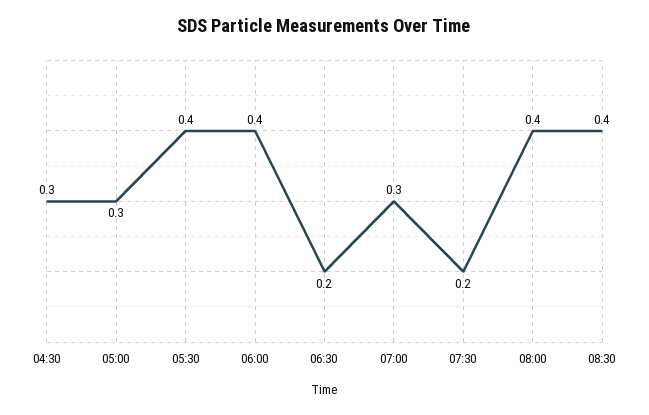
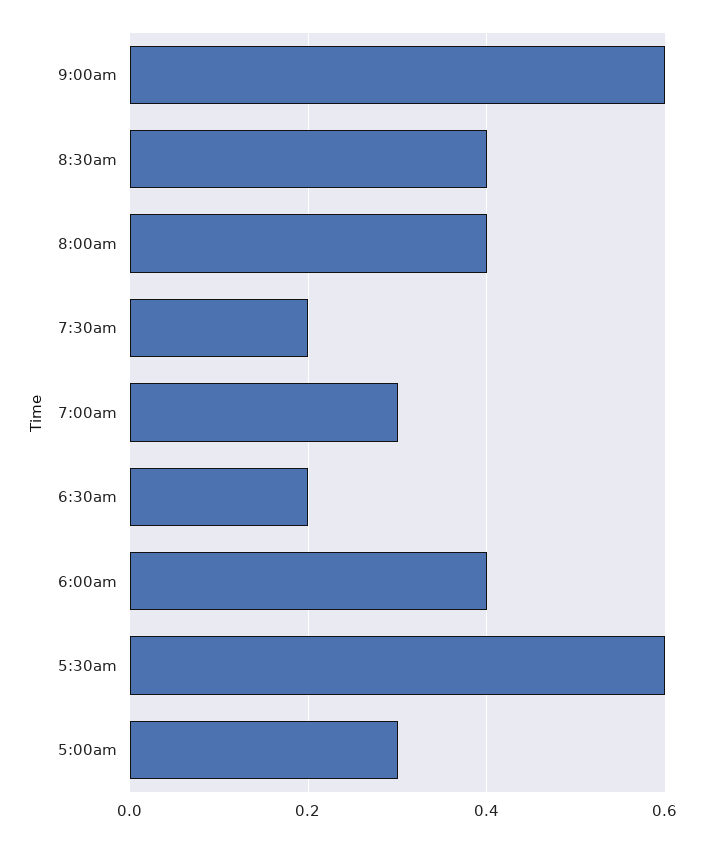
04:30: 0.3 -> none
05:30: 0.4 -> 0.6
9:00am: none -> 0.6

